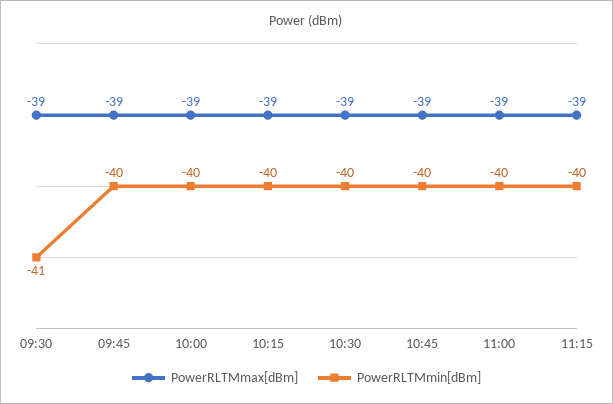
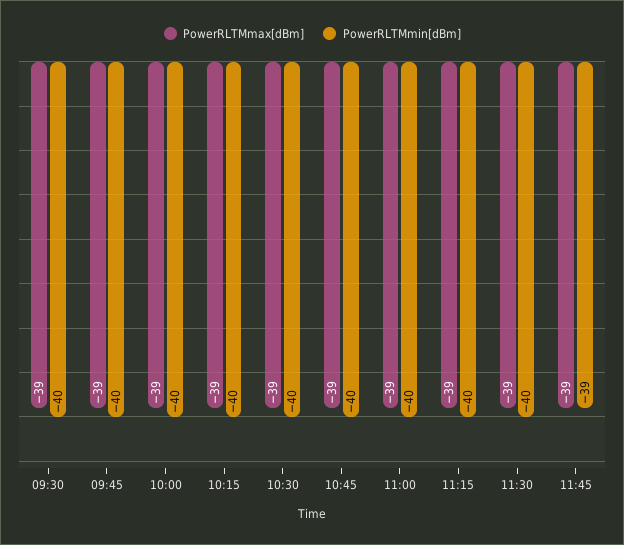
PowerRLTMmin[dBm], 09:30: -41 -> -40
PowerRLTMmax[dBm], 11:30: none -> -39
PowerRLTMmin[dBm], 11:30: none -> -40
PowerRLTMmax[dBm], 11:45: none -> -39
PowerRLTMmin[dBm], 11:45: none -> -39

